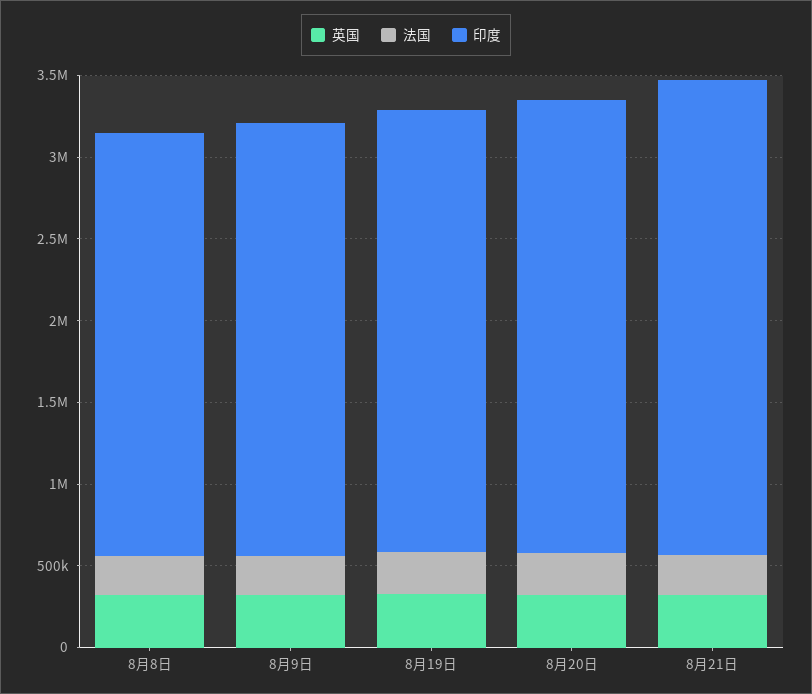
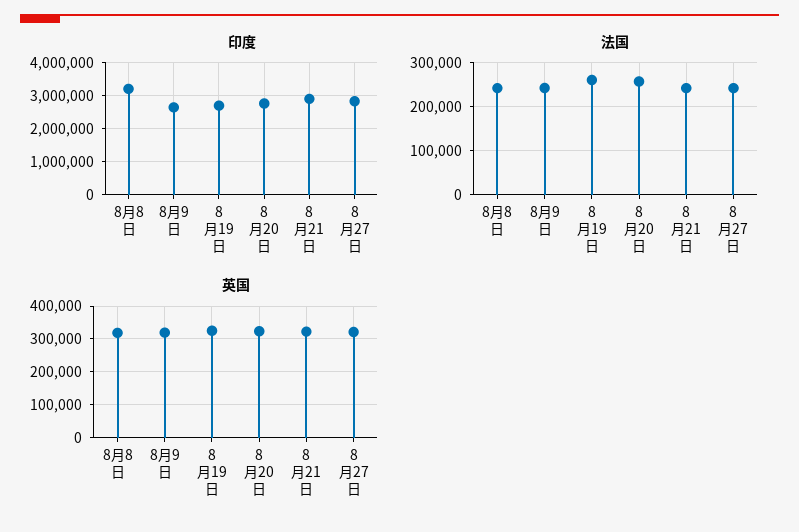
印度, 8月8日: 2600000 -> 3200000
印度, 8月27日: none -> 2800000
法国, 8月27日: none -> 240000
英国, 8月27日: none -> 320000

